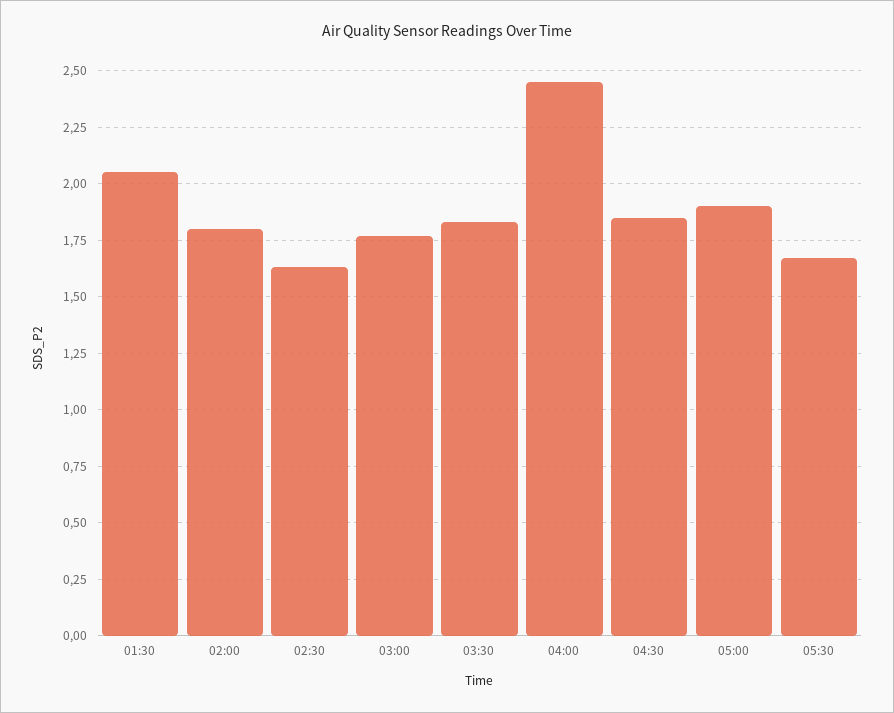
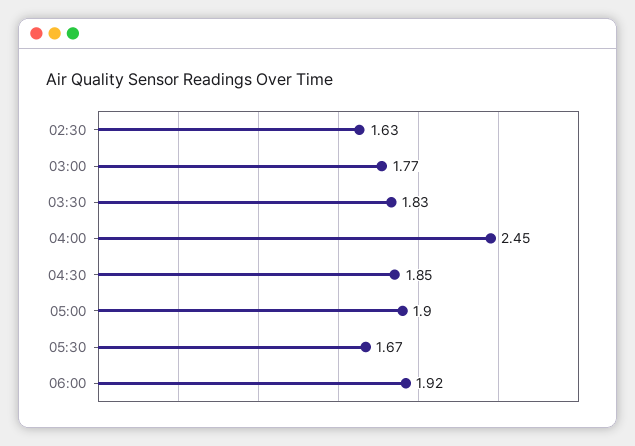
01:30: 2.05 -> none
02:00: 1.8 -> none
06:00: none -> 1.92

